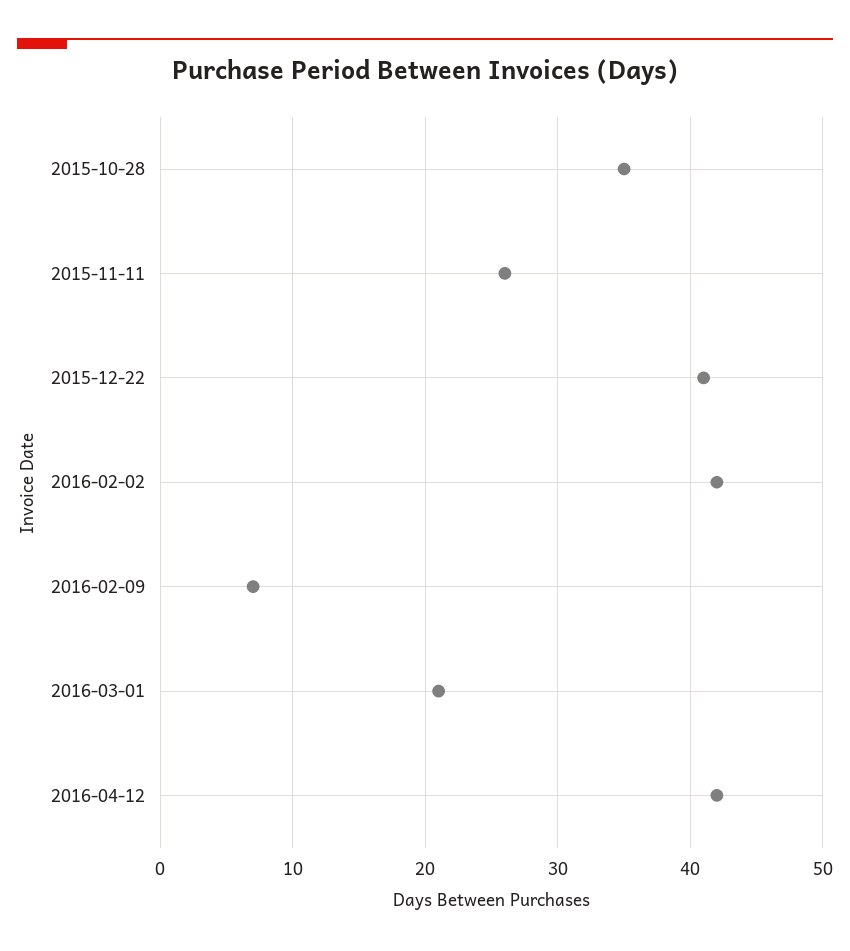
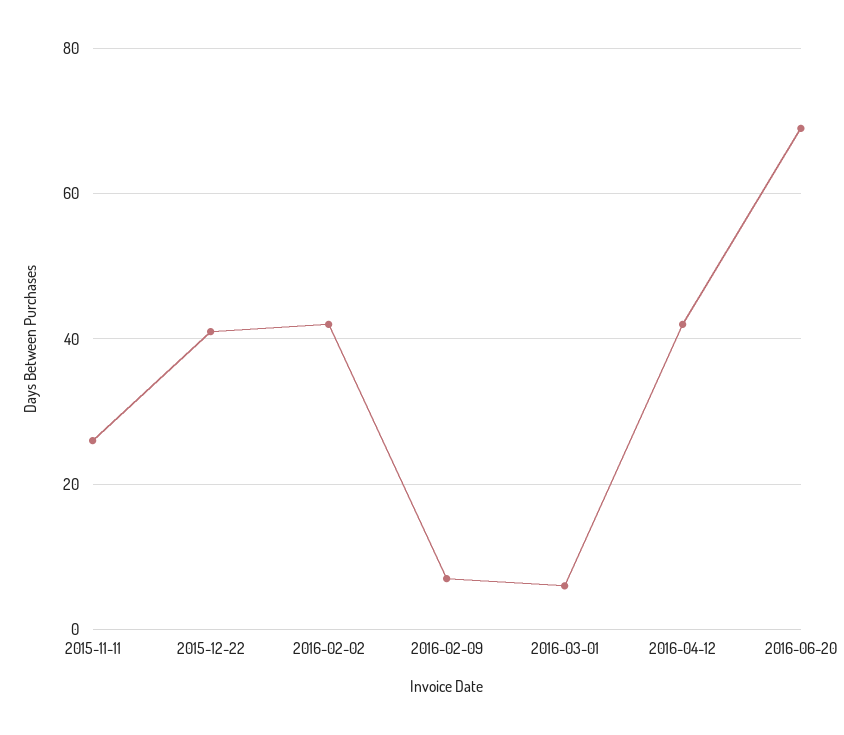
2015-10-28: 35 -> none
2016-03-01: 21 -> 5
2016-06-20: none -> 70

